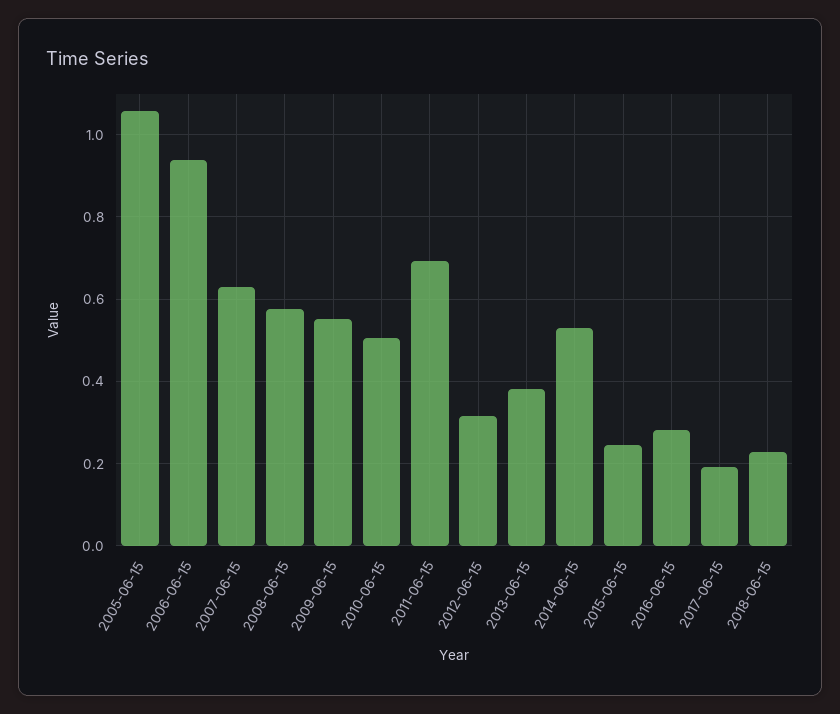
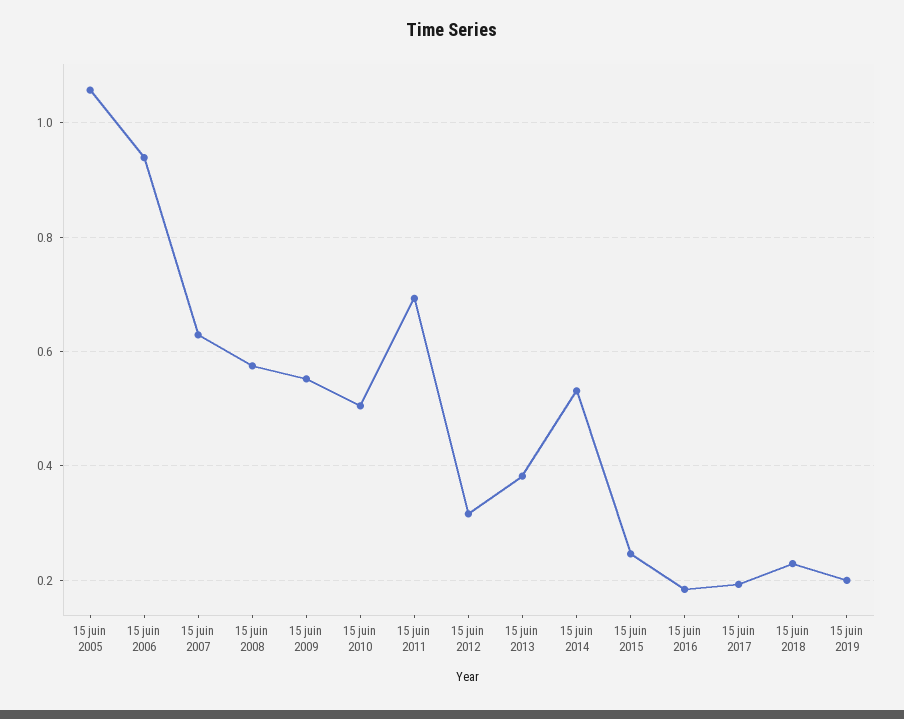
2016-06-15: 0.28 -> 0.18
15 juin 2019: none -> 0.2

